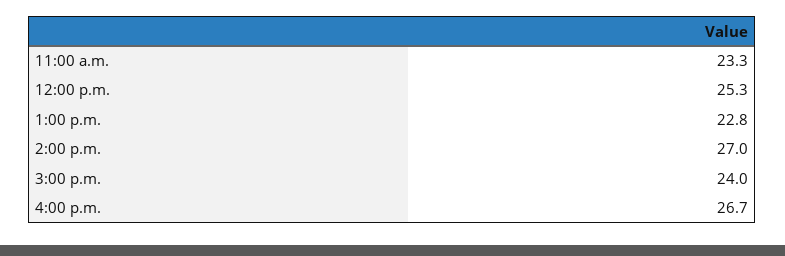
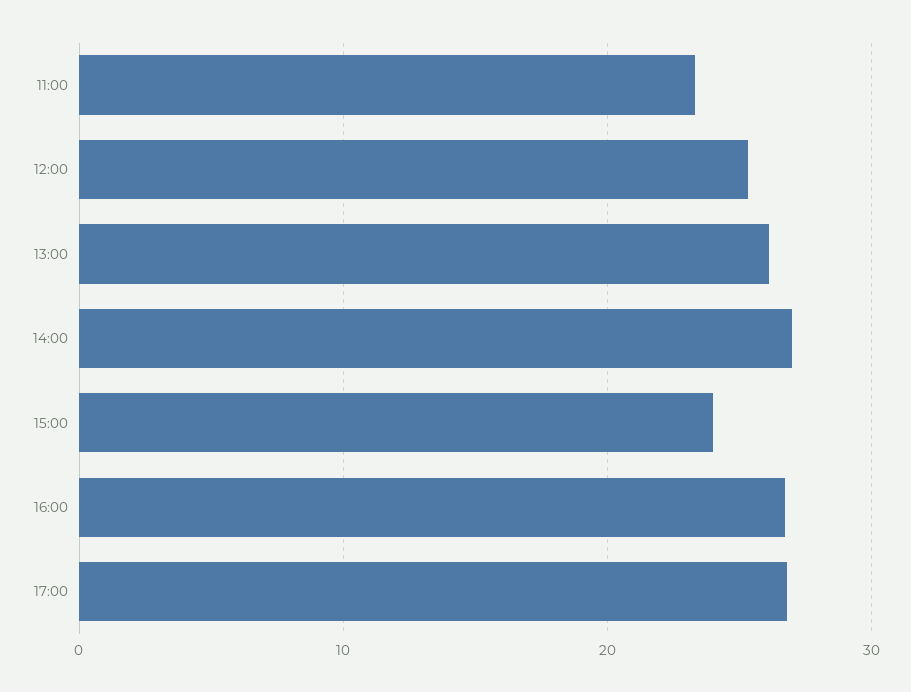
1:00 p.m.: 22.8 -> 26
17:00: none -> 27

